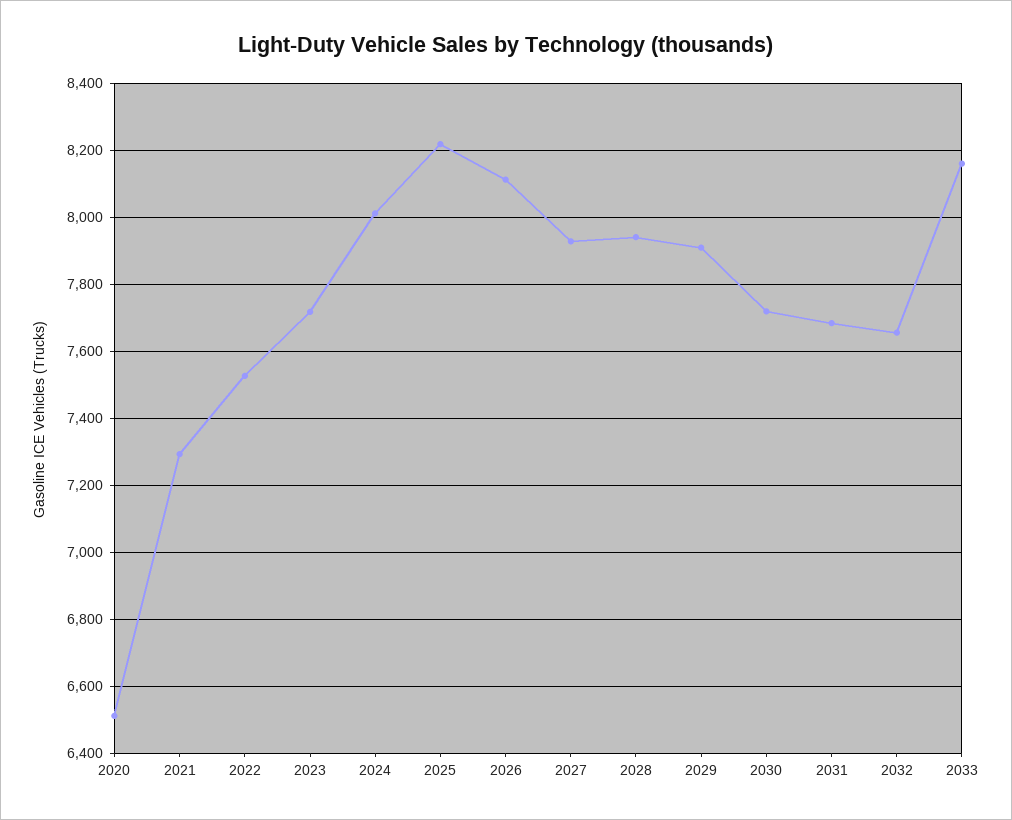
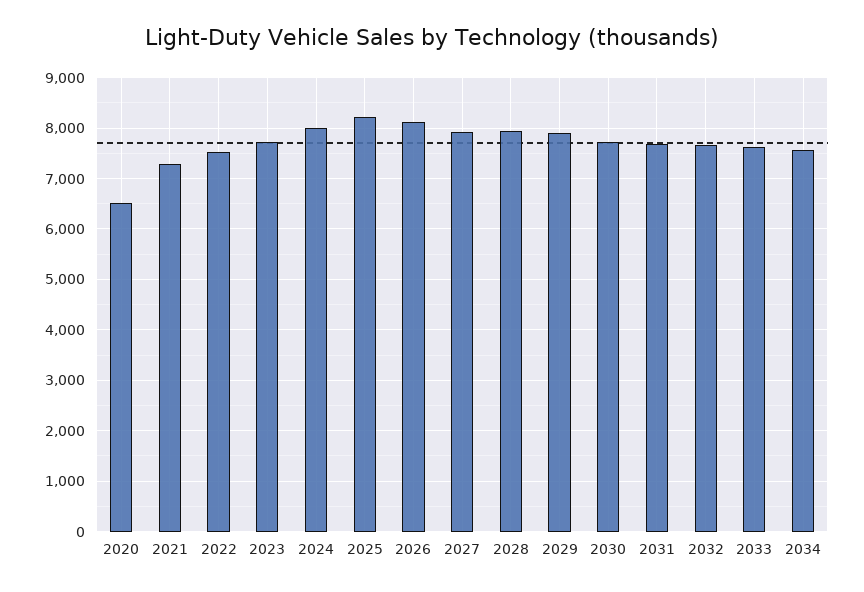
2033: 8160 -> 7600
2034: none -> 7600

